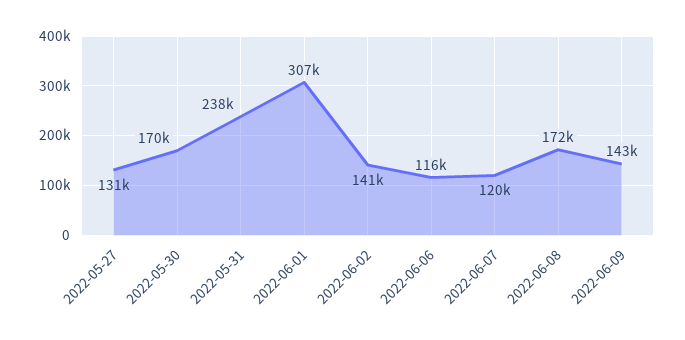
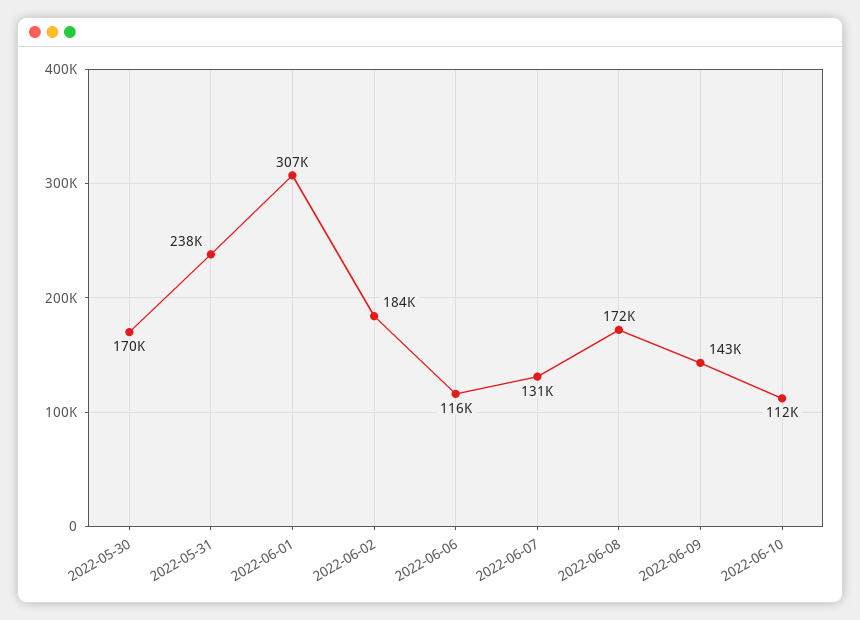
2022-05-27: 131000 -> none
2022-06-02: 141000 -> 184000
2022-06-07: 120000 -> 131000
2022-06-10: none -> 112000

